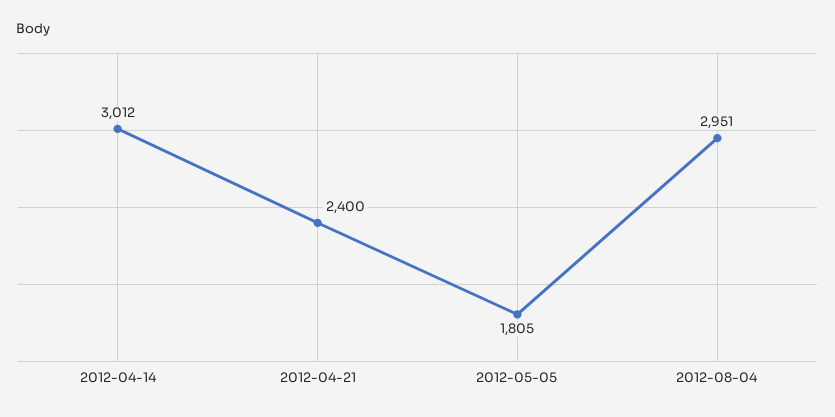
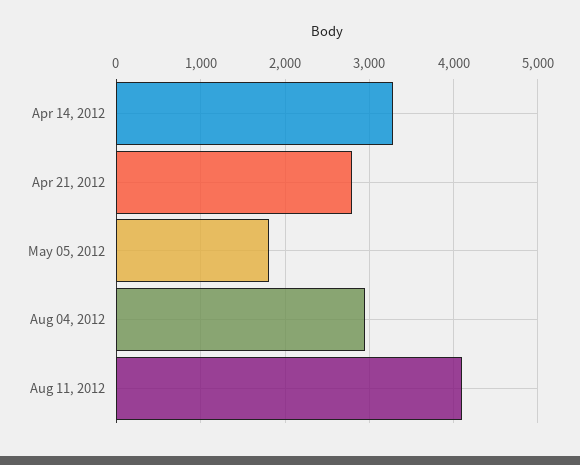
2012-04-14: 3012 -> 3300
2012-04-21: 2400 -> 2800
Aug 11, 2012: none -> 4100

